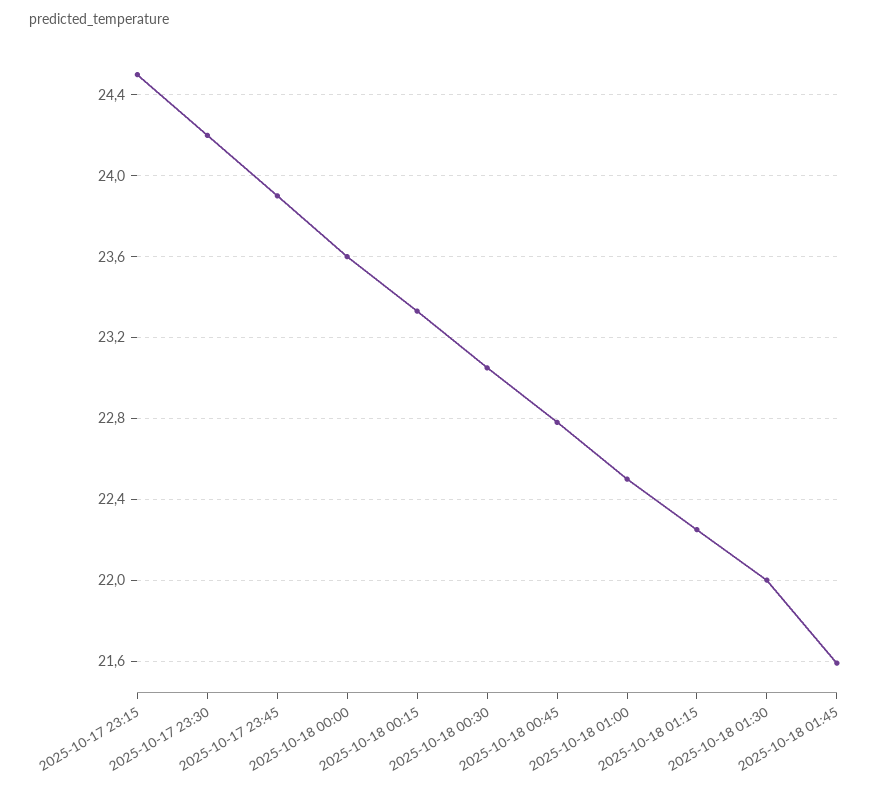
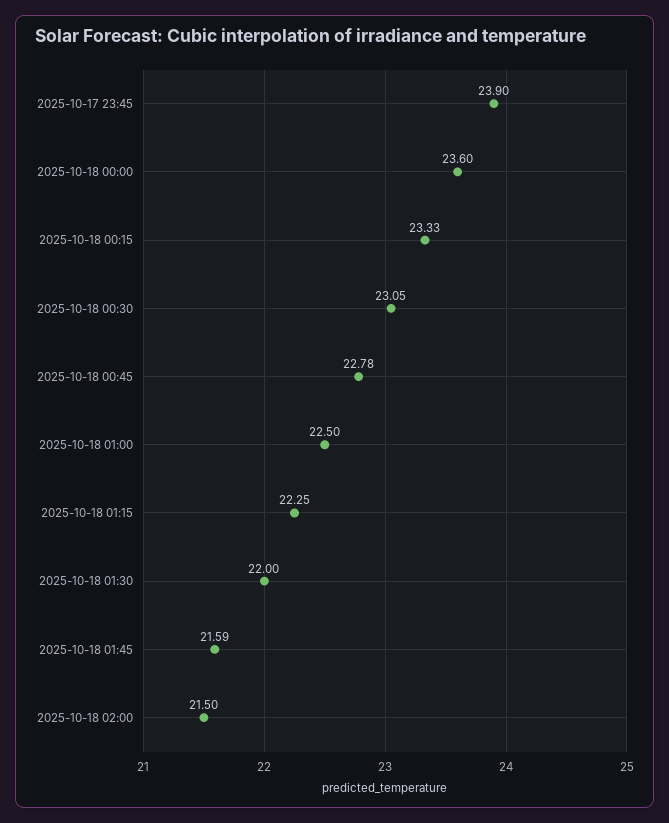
2025-10-17 23:15: 24.5 -> none
2025-10-17 23:30: 24.2 -> none
2025-10-18 02:00: none -> 21.5

